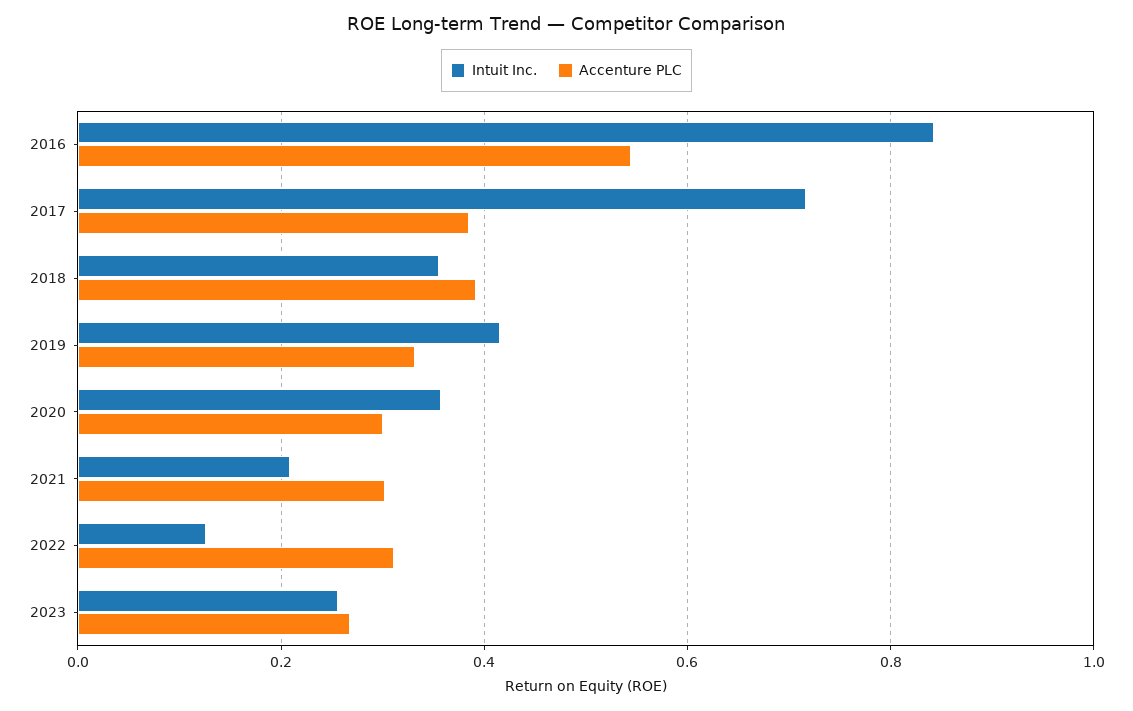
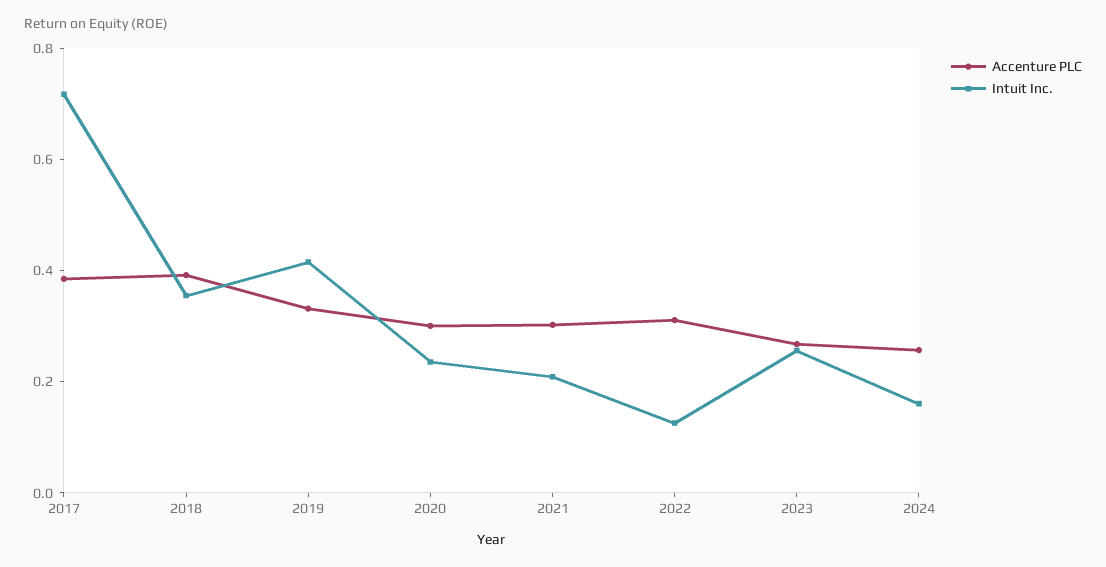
Intuit Inc., 2016: 0.84 -> none
Accenture PLC, 2016: 0.54 -> none
Intuit Inc., 2020: 0.36 -> 0.25
Accenture PLC, 2024: none -> 0.25
Intuit Inc., 2024: none -> 0.15

